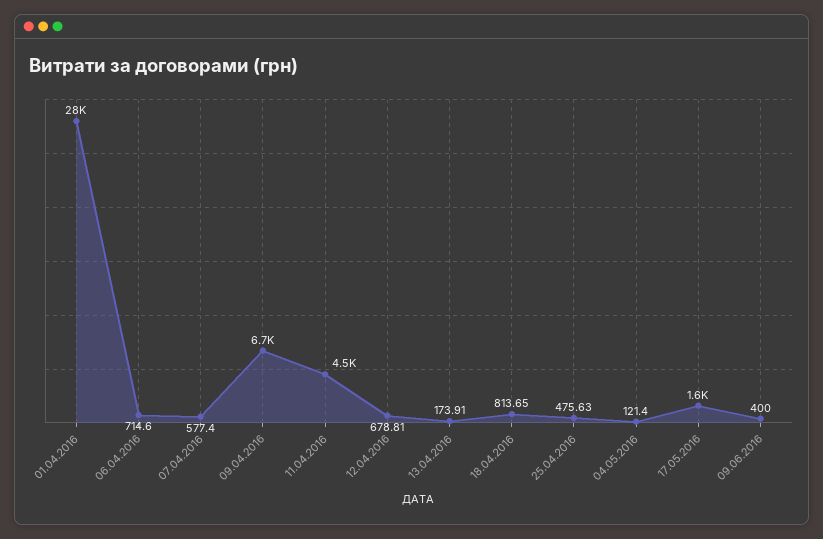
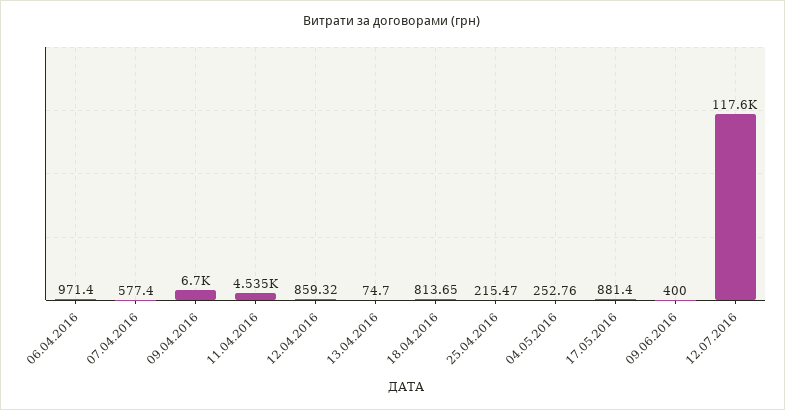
01.04.2016: 28000 -> none
06.04.2016: 714.6 -> 971.4
12.04.2016: 678.81 -> 859.32
13.04.2016: 173.91 -> 74.7
25.04.2016: 475.63 -> 215.47
04.05.2016: 121.4 -> 252.76
17.05.2016: 1600 -> 881.4
12.07.2016: none -> 117600

